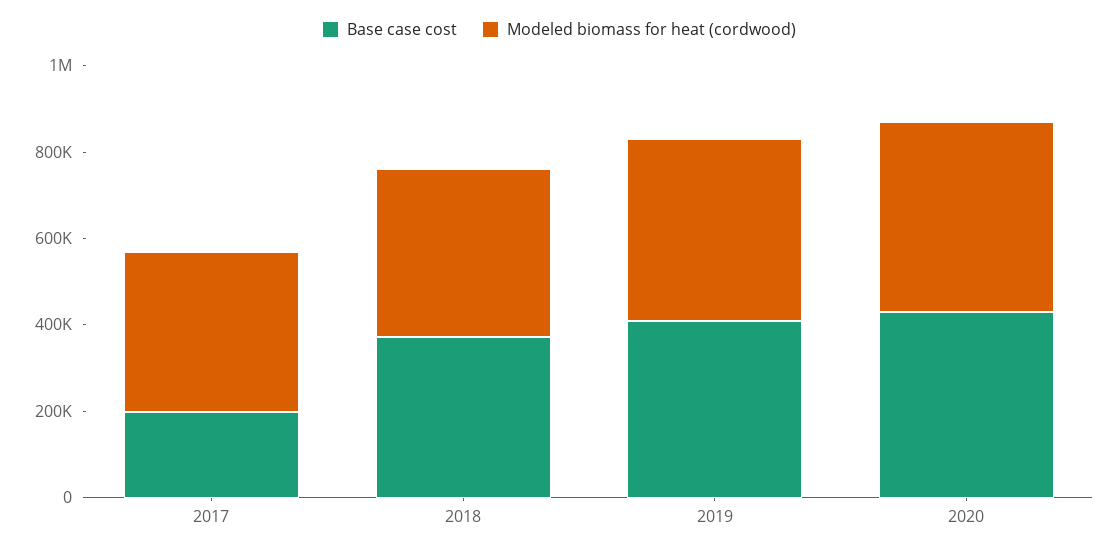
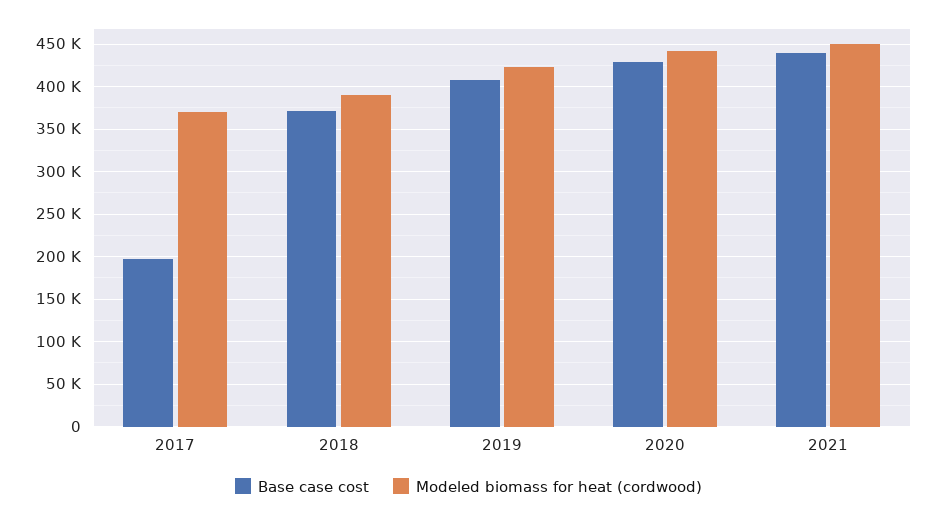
Base case cost, 2021: none -> 440000
Modeled biomass for heat (cordwood), 2021: none -> 450000

